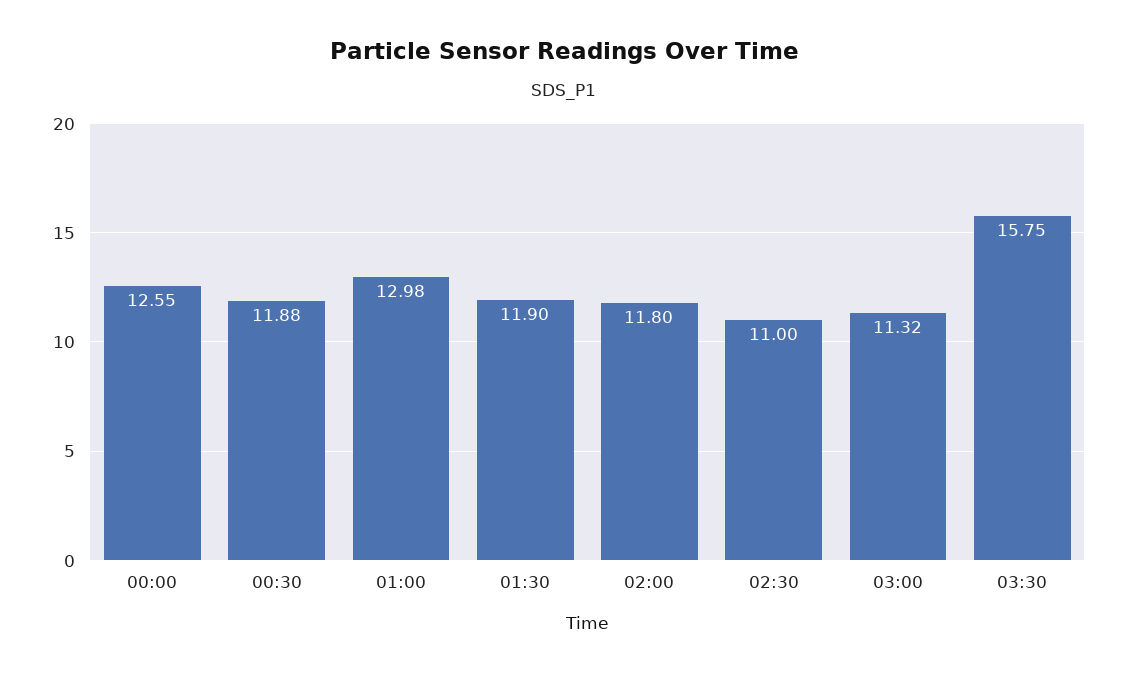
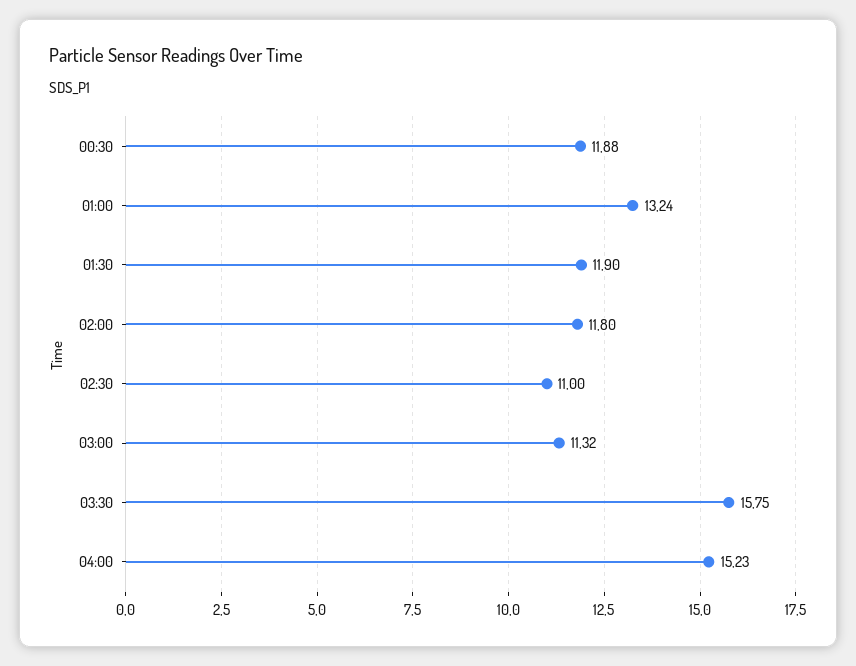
00:00: 12.55 -> none
01:00: 12.98 -> 13.24
04:00: none -> 15.23

